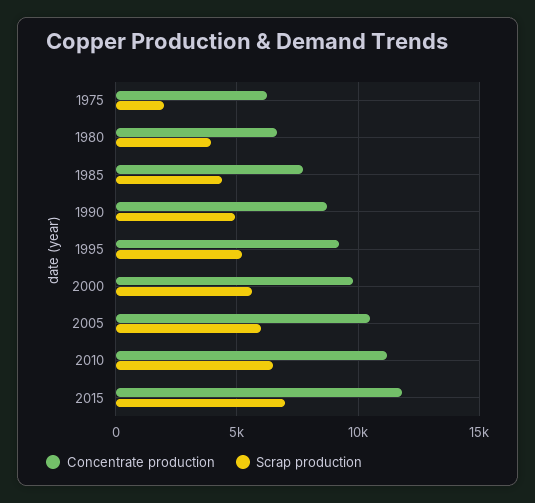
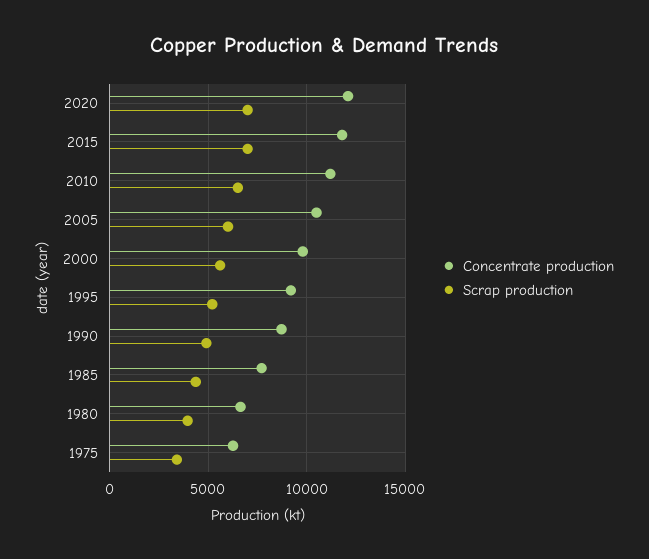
Scrap production, 1975: 2000 -> 3500
Concentrate production, 2020: none -> 12000
Scrap production, 2020: none -> 7000

